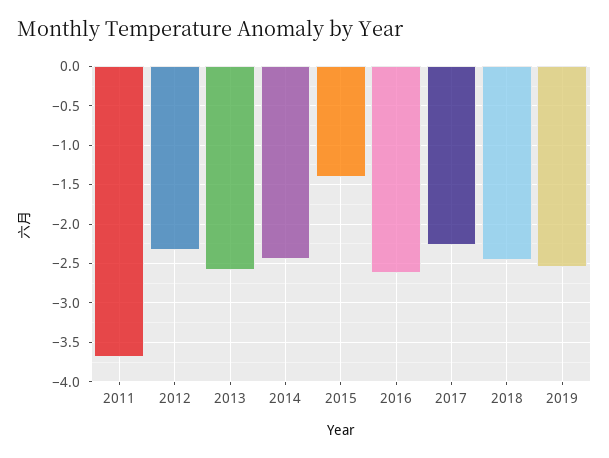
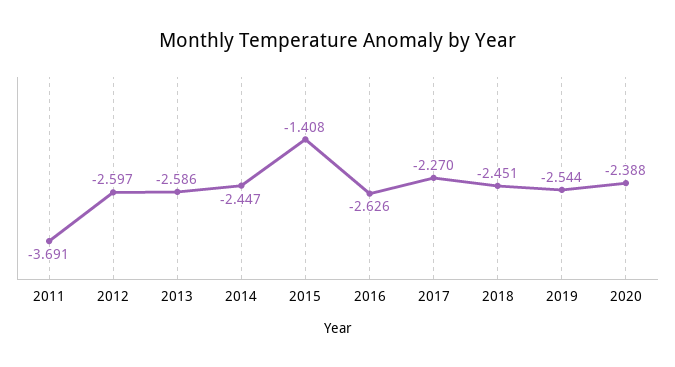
2012: -2.3 -> -2.597
2020: none -> -2.388

